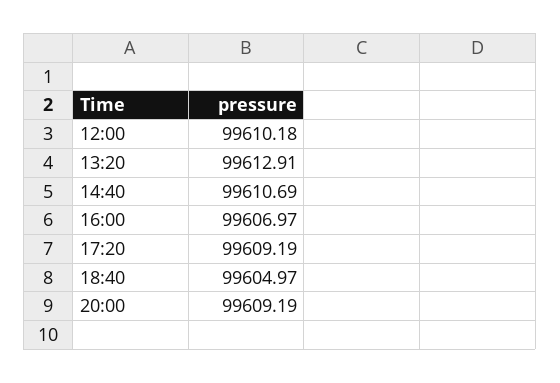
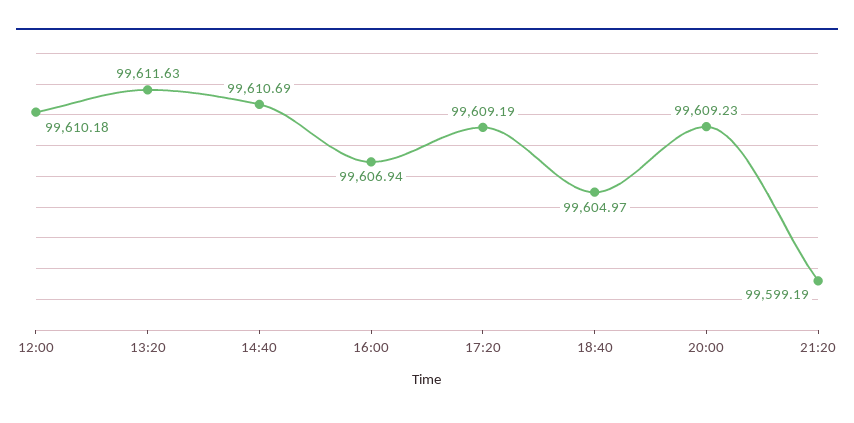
13:20: 99612.91 -> 99611.63
16:00: 99606.97 -> 99606.94
20:00: 99609.19 -> 99609.23
21:20: none -> 99599.19

